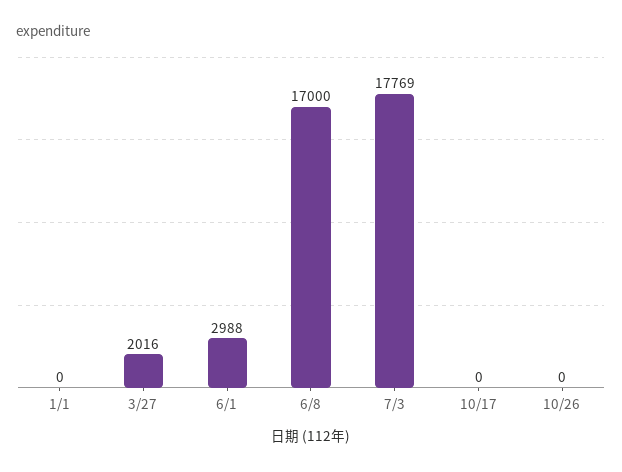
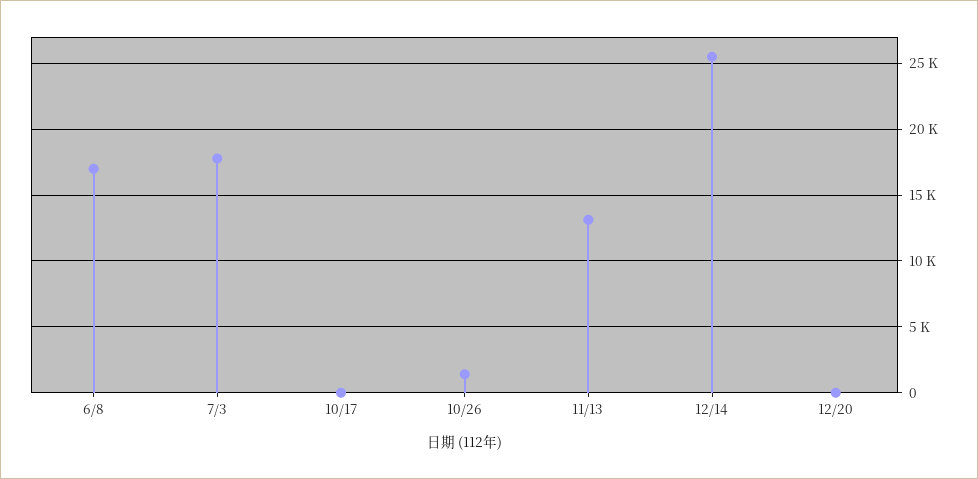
1/1: 0 -> none
3/27: 2016 -> none
6/1: 2988 -> none
10/26: 0 -> 1500
11/13: none -> 13000
12/14: none -> 25500
12/20: none -> 0

